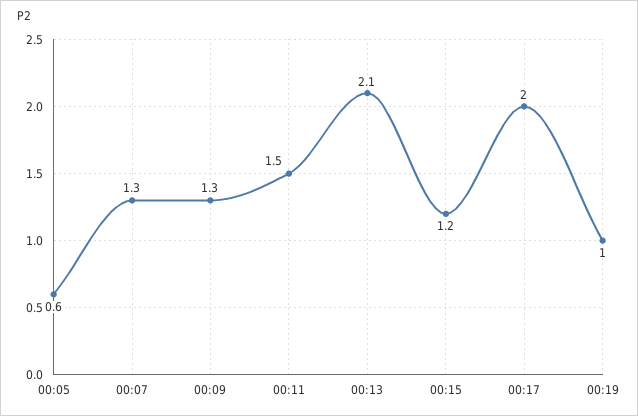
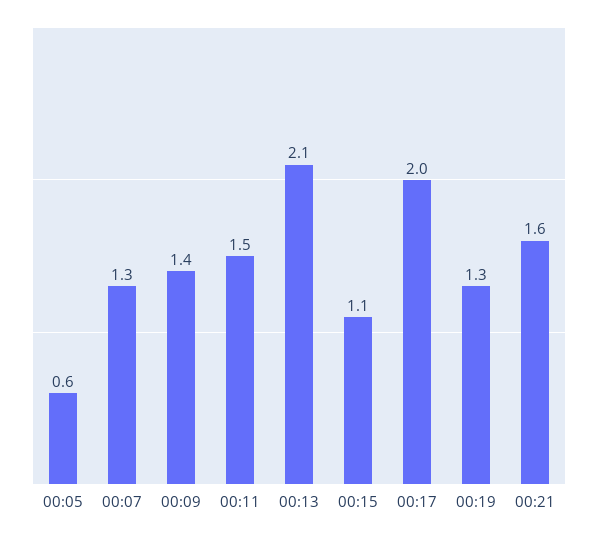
00:09: 1.3 -> 1.4
00:15: 1.2 -> 1.1
00:19: 1 -> 1.3
00:21: none -> 1.6

